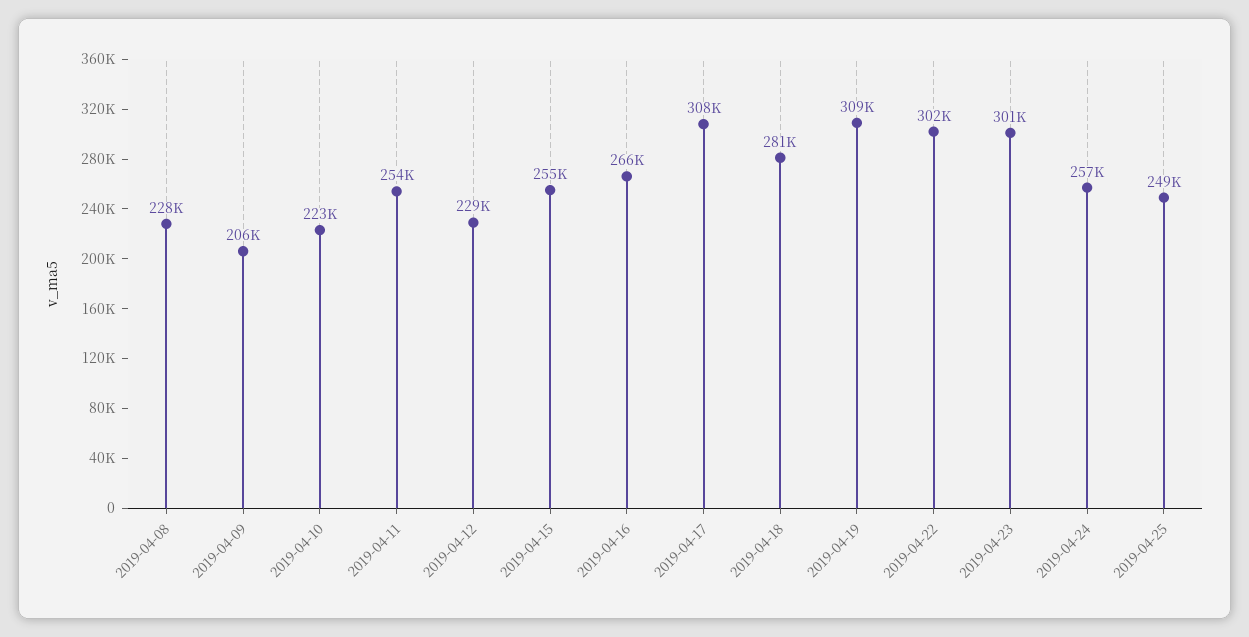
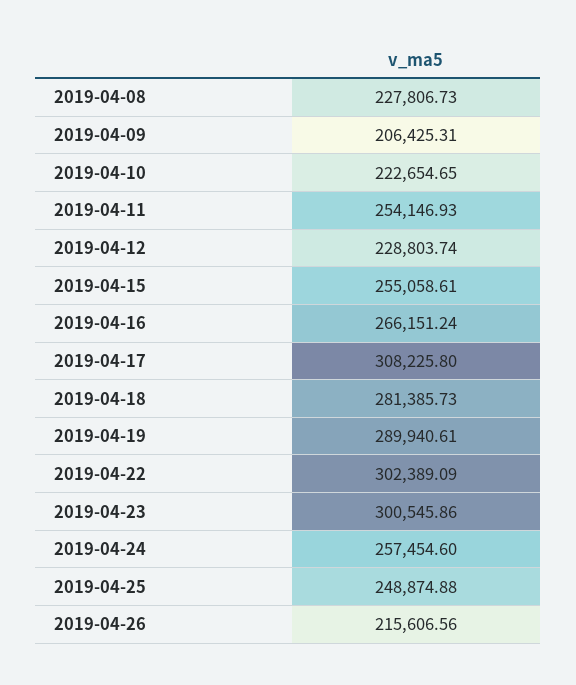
2019-04-19: 309000 -> 289940.61
2019-04-26: none -> 215606.56

